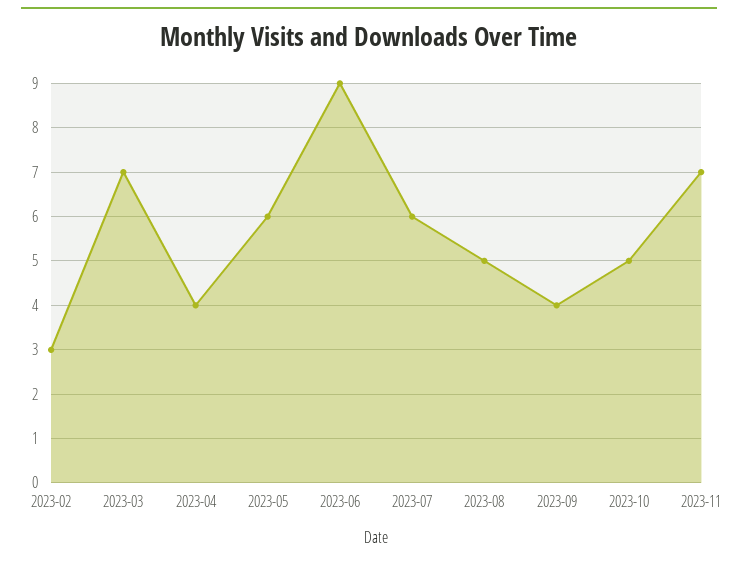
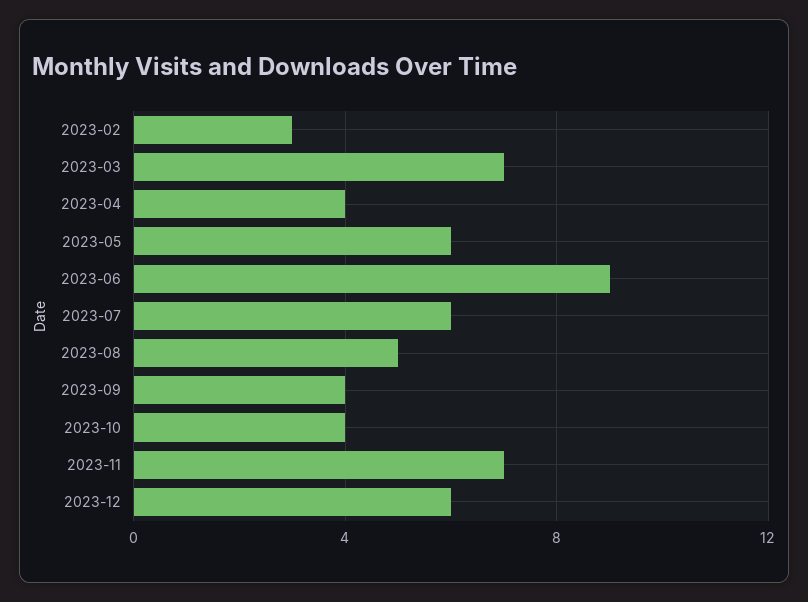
2023-10: 5 -> 4
2023-12: none -> 6

